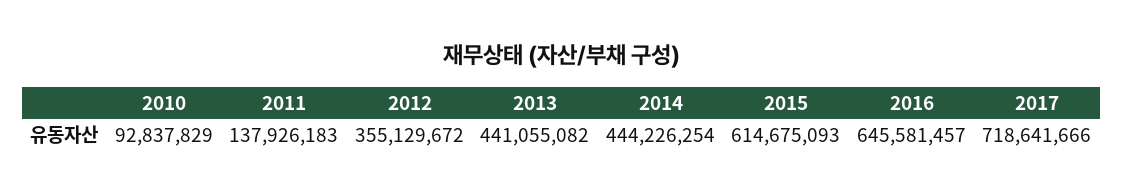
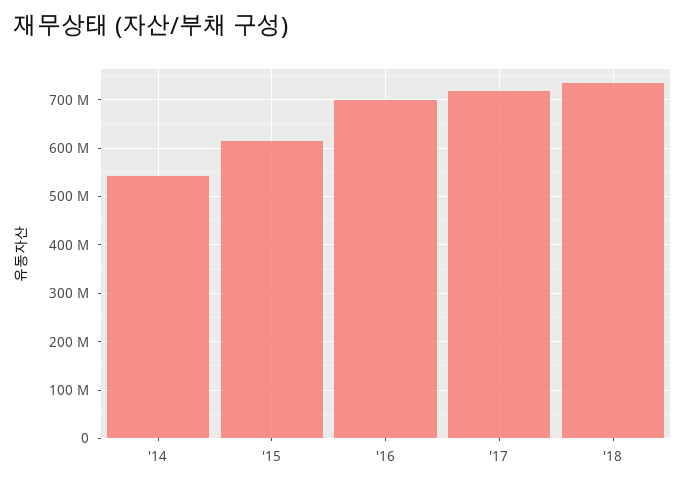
2010: 92837829 -> none
2011: 137926183 -> none
2012: 355129672 -> none
2013: 441055082 -> none
2014: 444226254 -> 540000000
2016: 645581457 -> 700000000
'18: none -> 740000000

